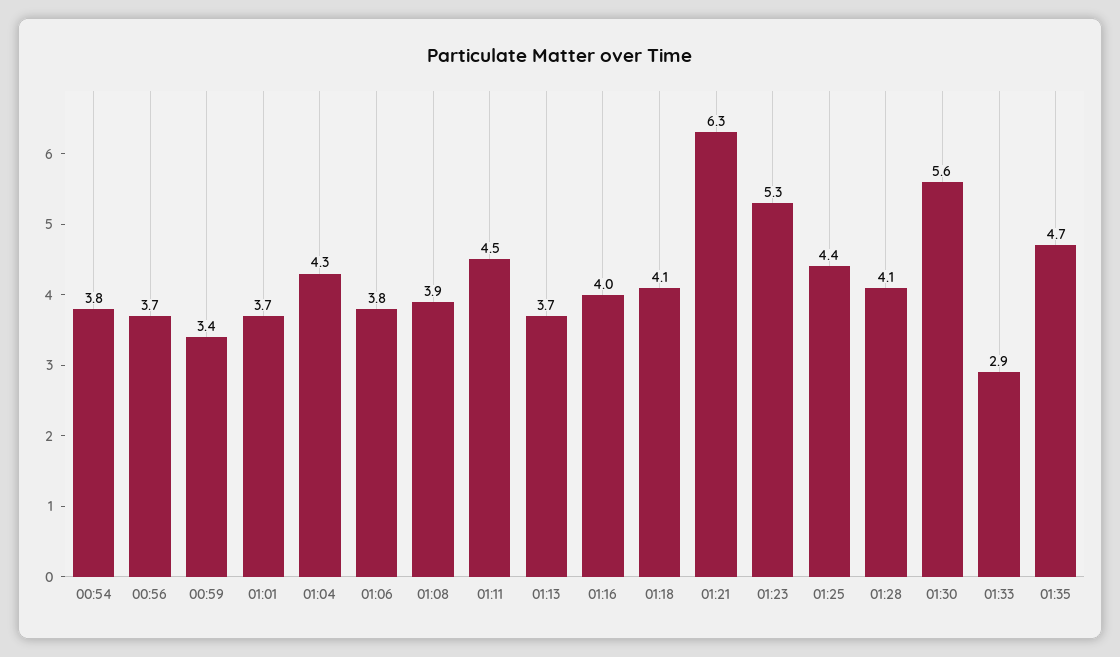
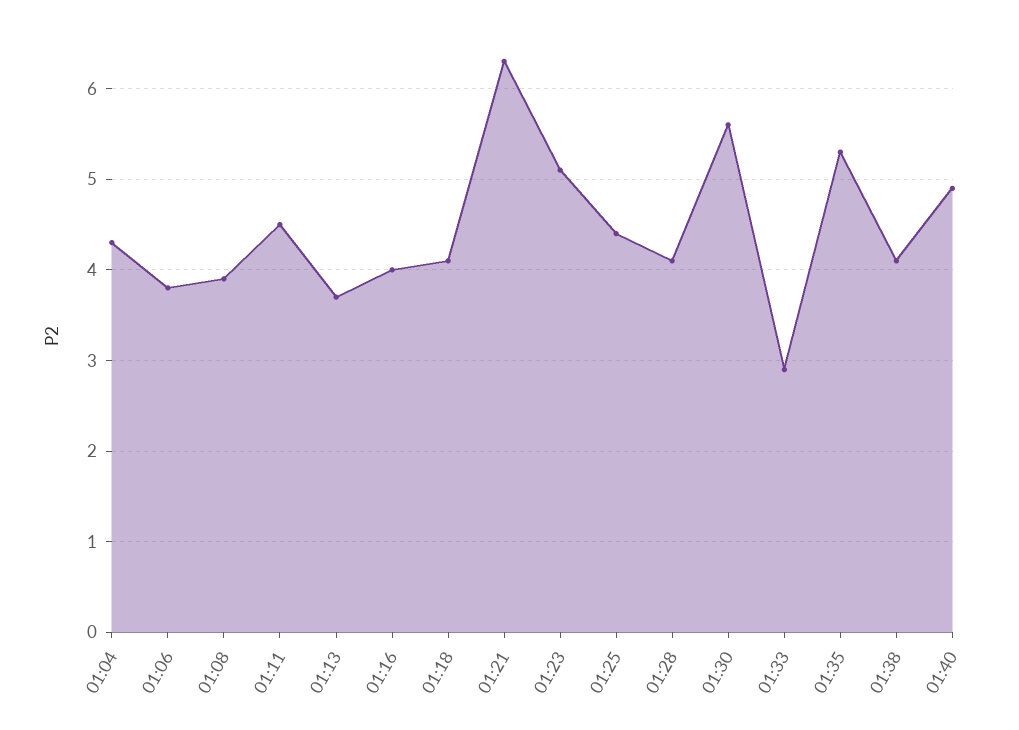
00:54: 3.8 -> none
00:56: 3.7 -> none
00:59: 3.4 -> none
01:01: 3.7 -> none
01:23: 5.3 -> 5.1
01:35: 4.7 -> 5.3
01:38: none -> 4.1
01:40: none -> 4.9

